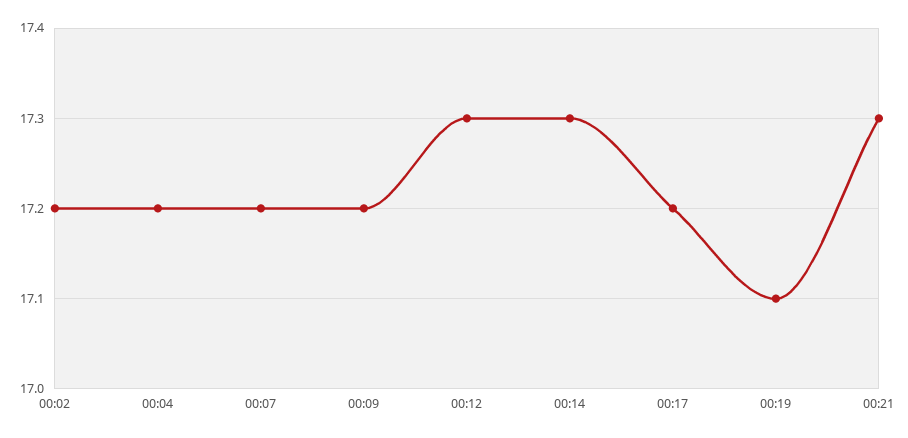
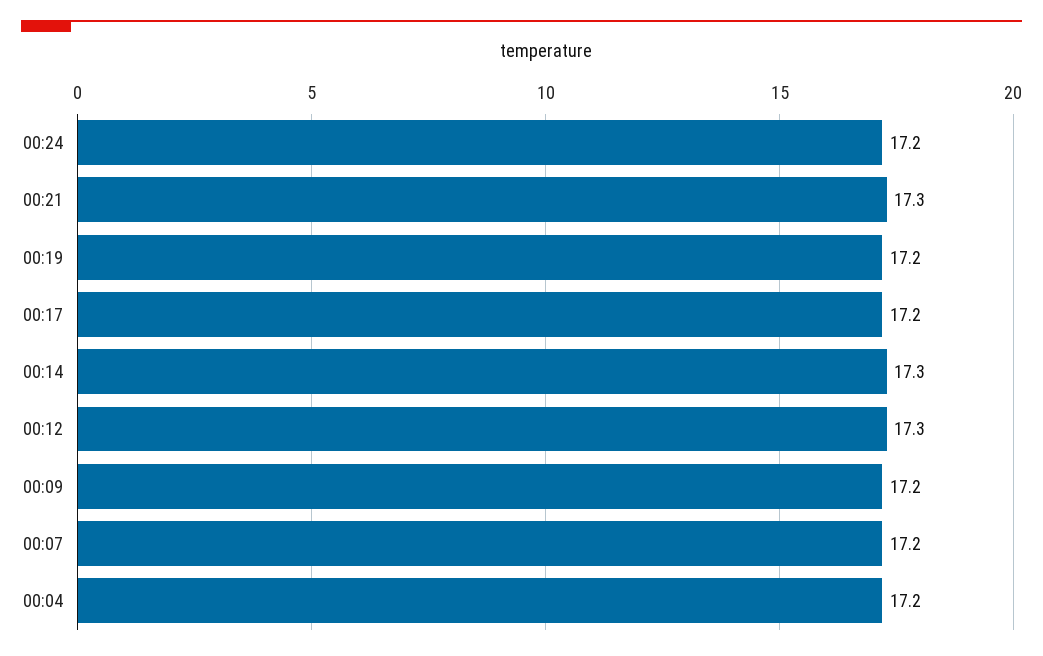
00:02: 17.2 -> none
00:19: 17.1 -> 17.2
00:24: none -> 17.2

